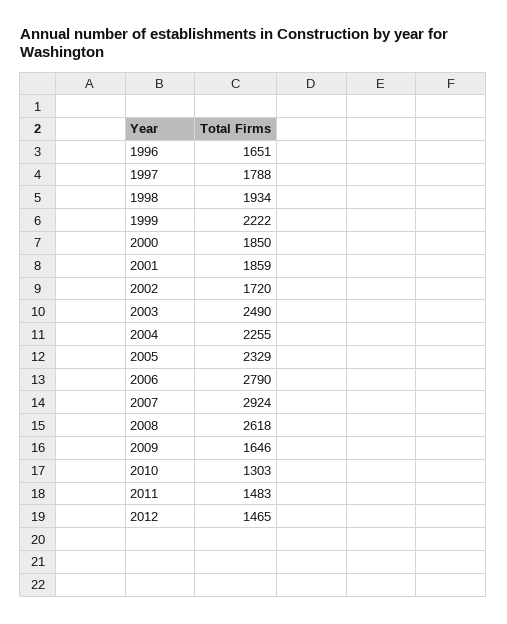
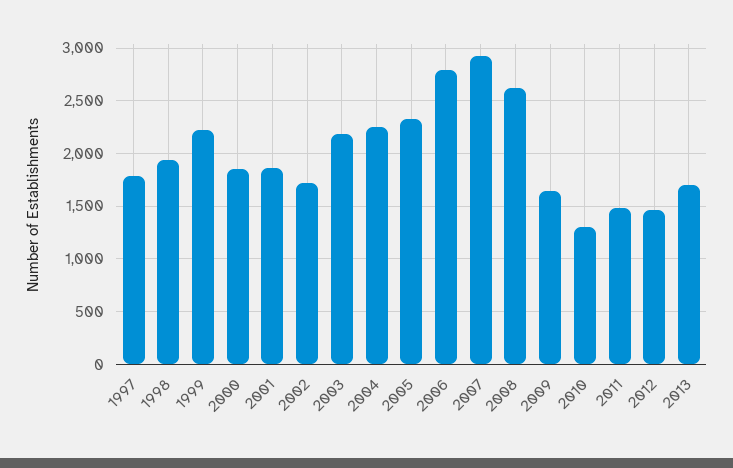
1996: 1651 -> none
2003: 2490 -> 2200
2013: none -> 1700

